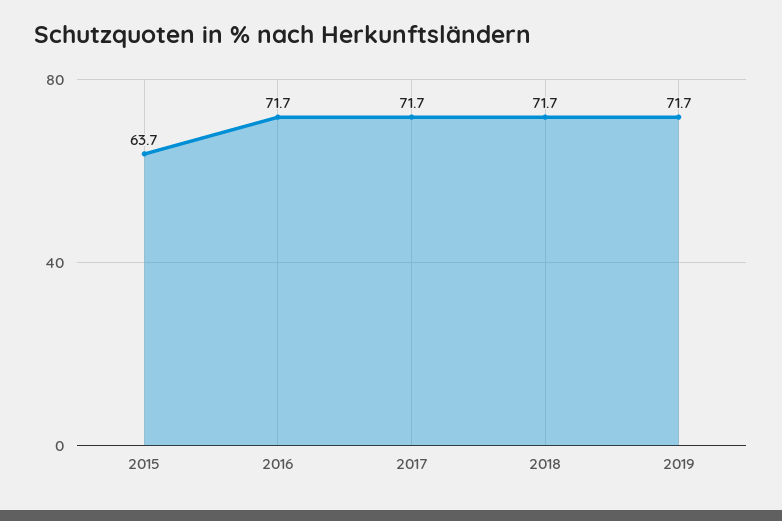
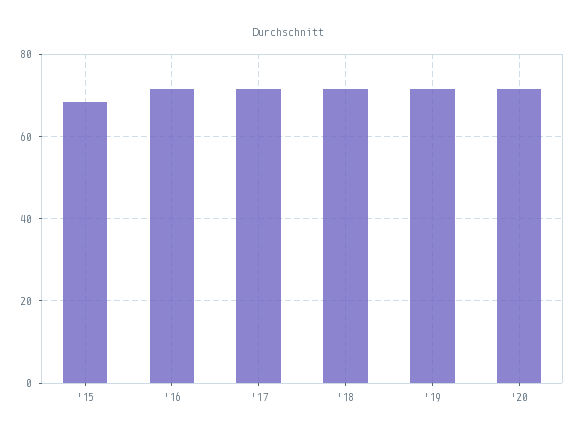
2015: 63.7 -> 68
'20: none -> 72

